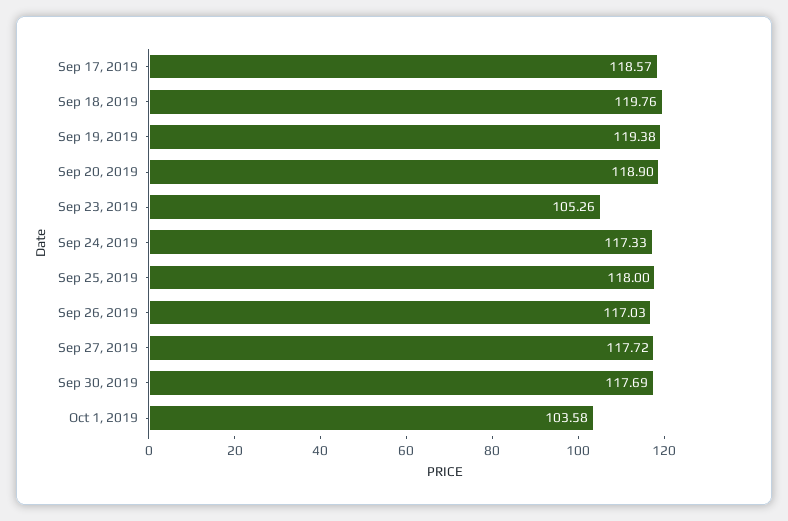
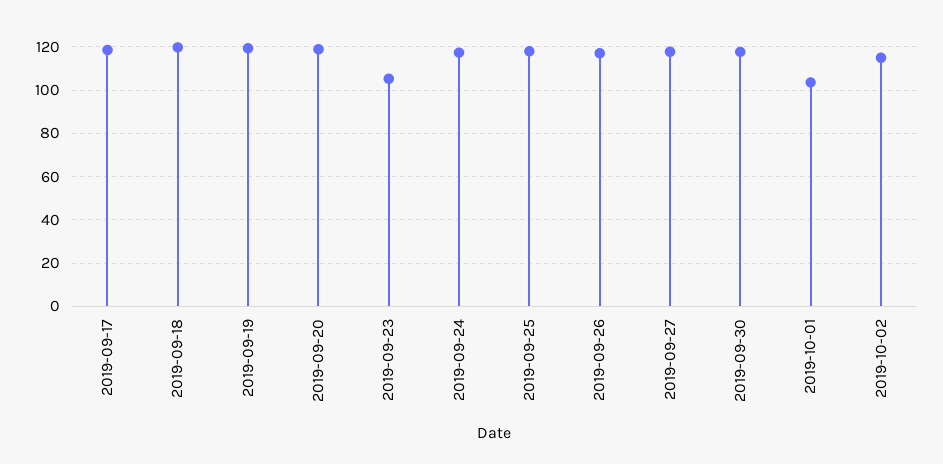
2019-10-02: none -> 115

